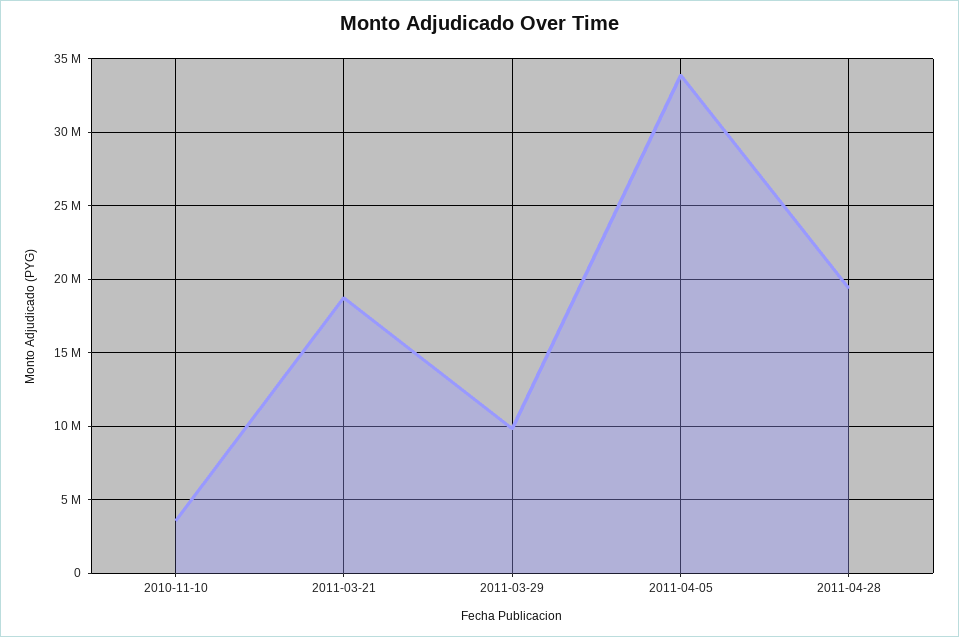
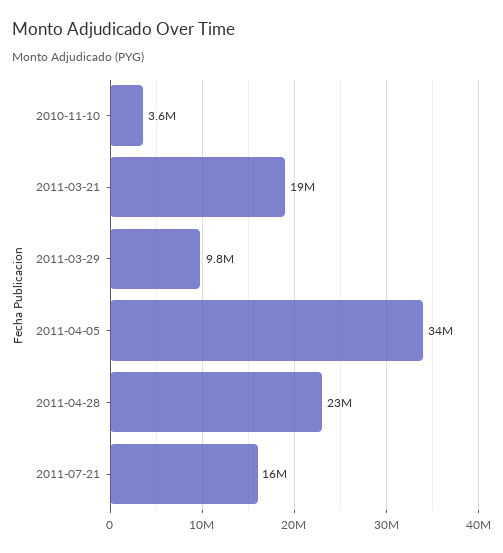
2011-04-28: 19500000 -> 23000000
2011-07-21: none -> 16000000

